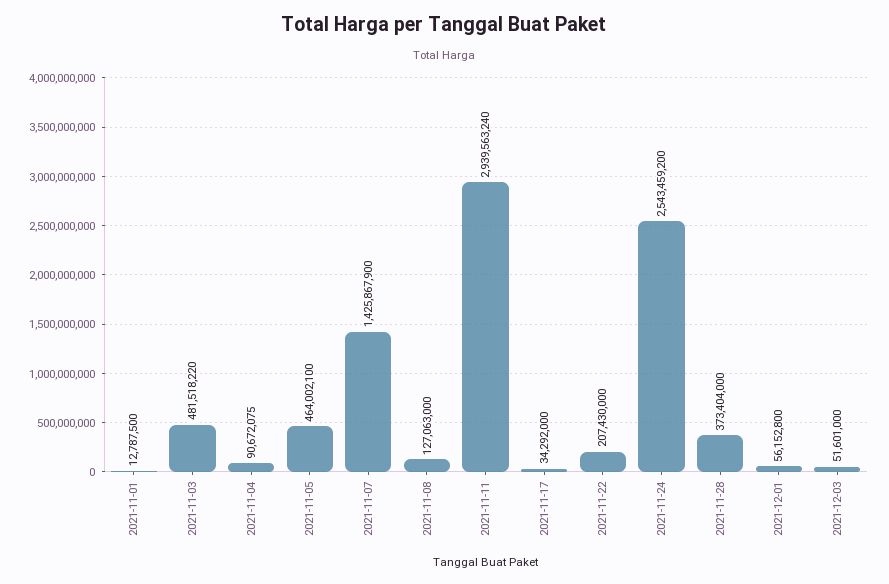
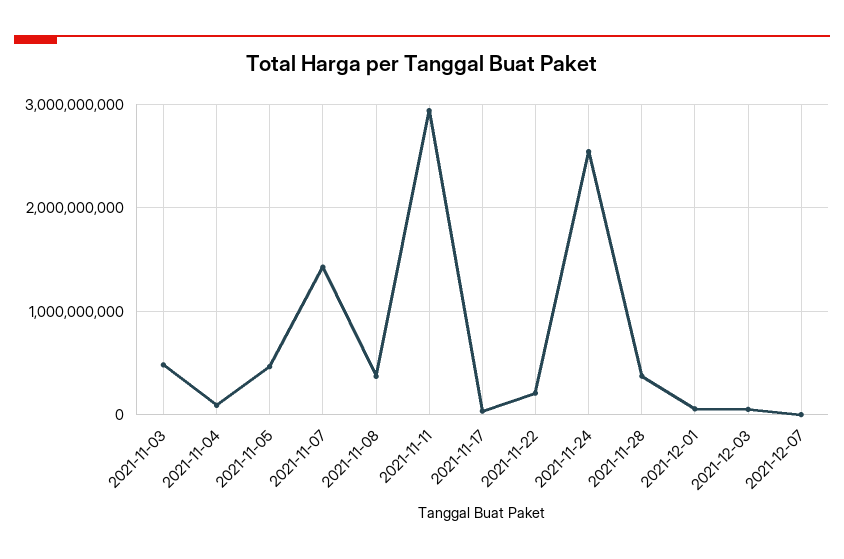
2021-11-01: 12787500 -> none
2021-11-08: 127063000 -> 400000000
2021-12-07: none -> 0

